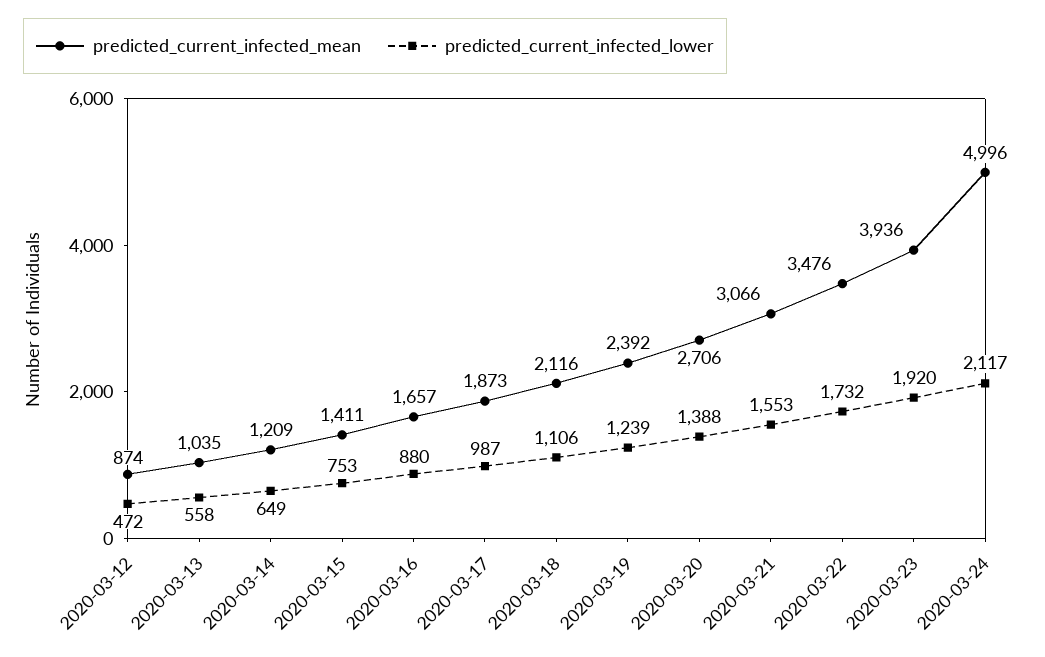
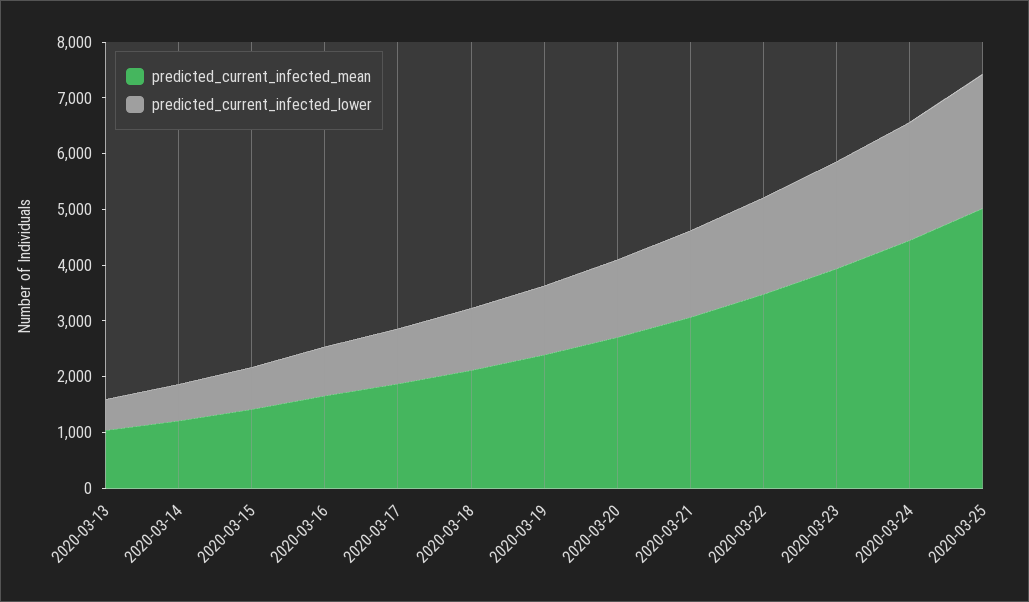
predicted_current_infected_mean, 2020-03-12: 874 -> none
predicted_current_infected_lower, 2020-03-12: 472 -> none
predicted_current_infected_mean, 2020-03-24: 4996 -> 4400
predicted_current_infected_mean, 2020-03-25: none -> 5000
predicted_current_infected_lower, 2020-03-25: none -> 2400

